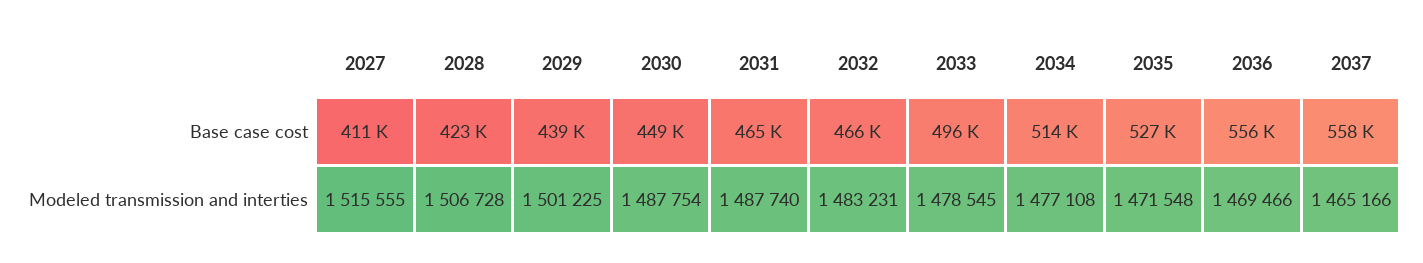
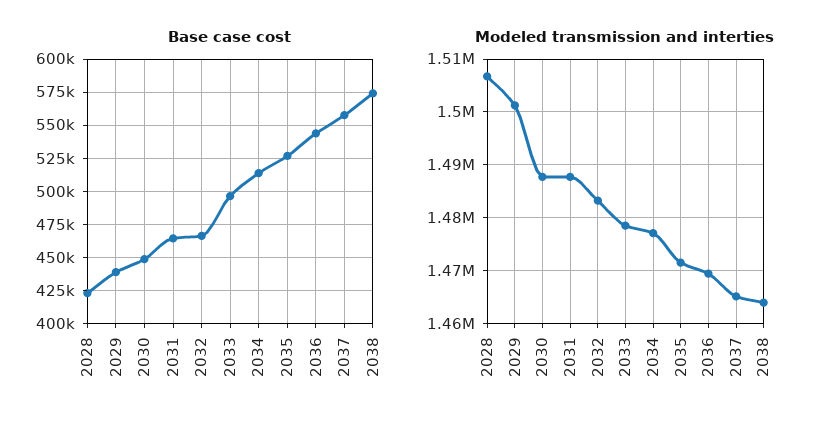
Base case cost, 2027: 411000 -> none
Base case cost, 2036: 556000 -> 545000
Modeled transmission and interties, 2027: 1515555 -> none
Base case cost, 2038: none -> 575000
Modeled transmission and interties, 2038: none -> 1464000

